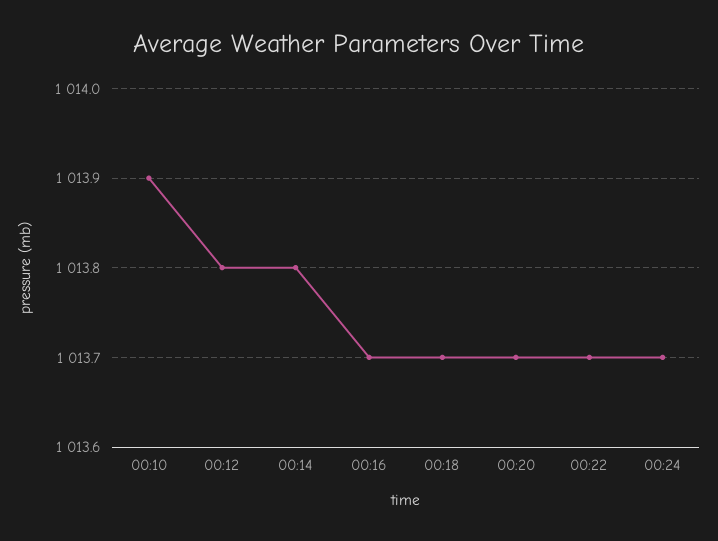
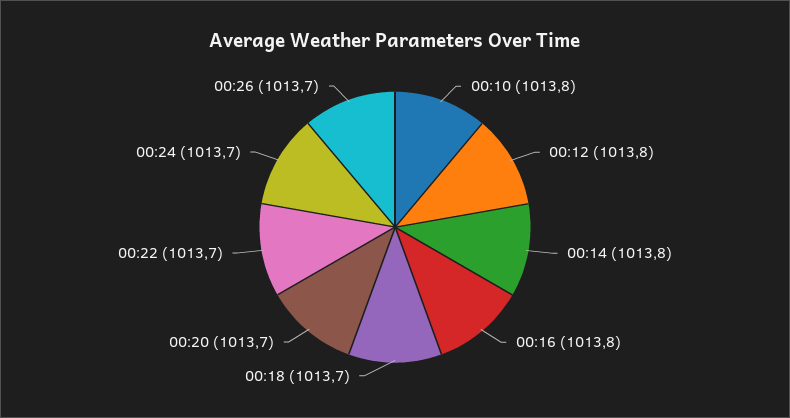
00:10: 1013.9 -> 1013.8
00:16: 1013.7 -> 1013.8
00:26: none -> 1013.7

